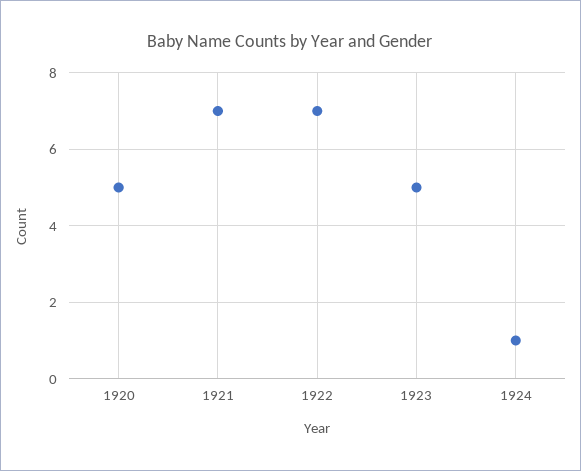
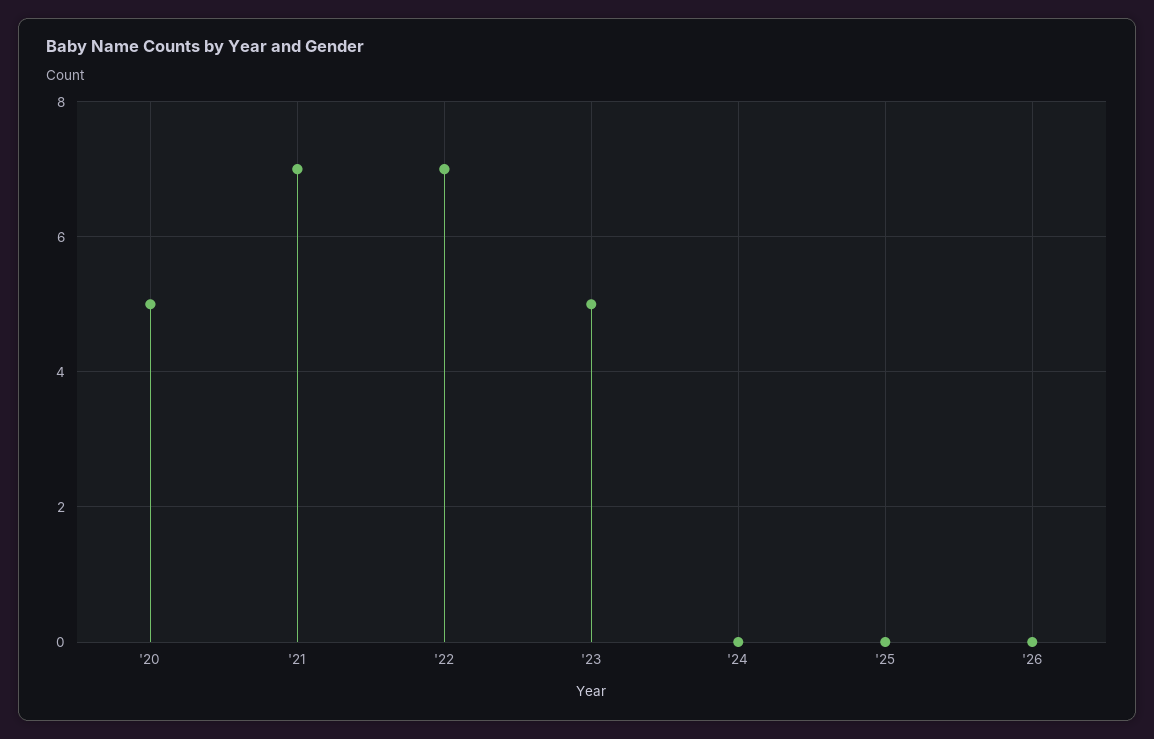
1924: 1 -> 0
'25: none -> 0
'26: none -> 0

